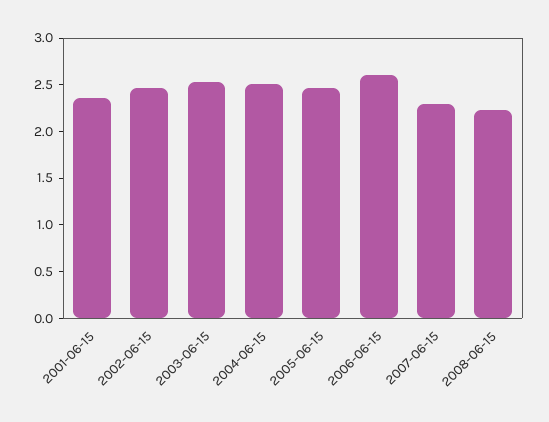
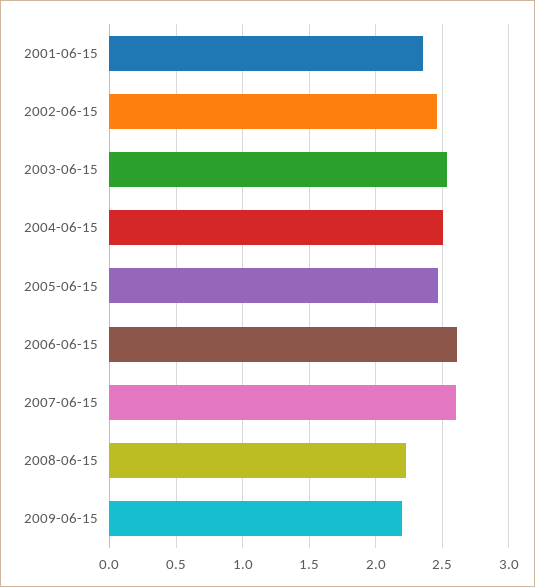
2007-06-15: 2.3 -> 2.6
2009-06-15: none -> 2.2

